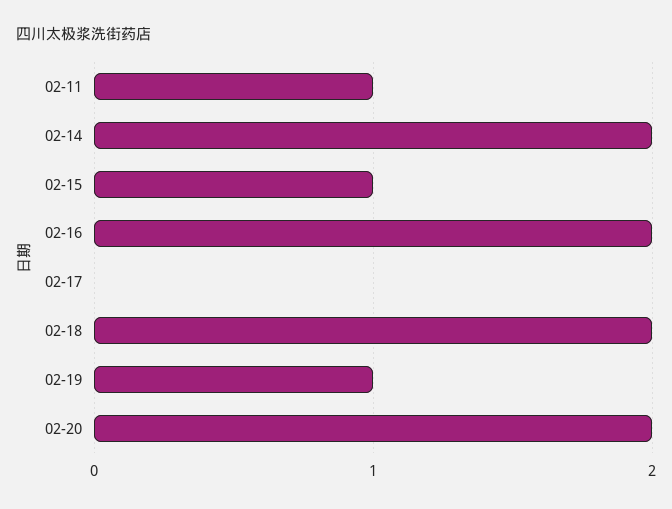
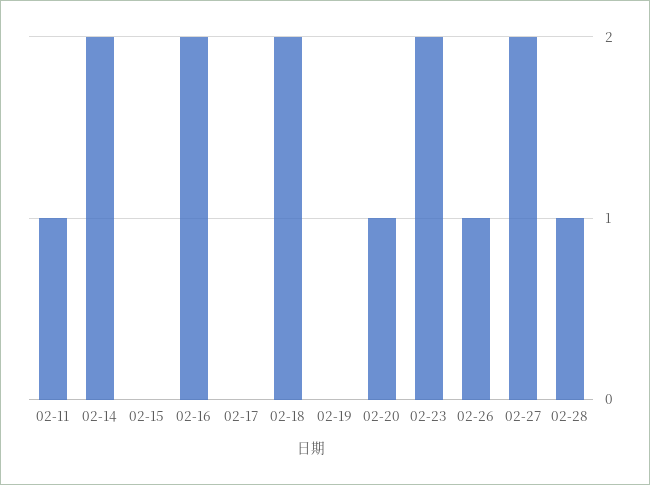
02-15: 1 -> 0
02-19: 1 -> 0
02-20: 2 -> 1
02-23: none -> 2
02-26: none -> 1
02-27: none -> 2
02-28: none -> 1

